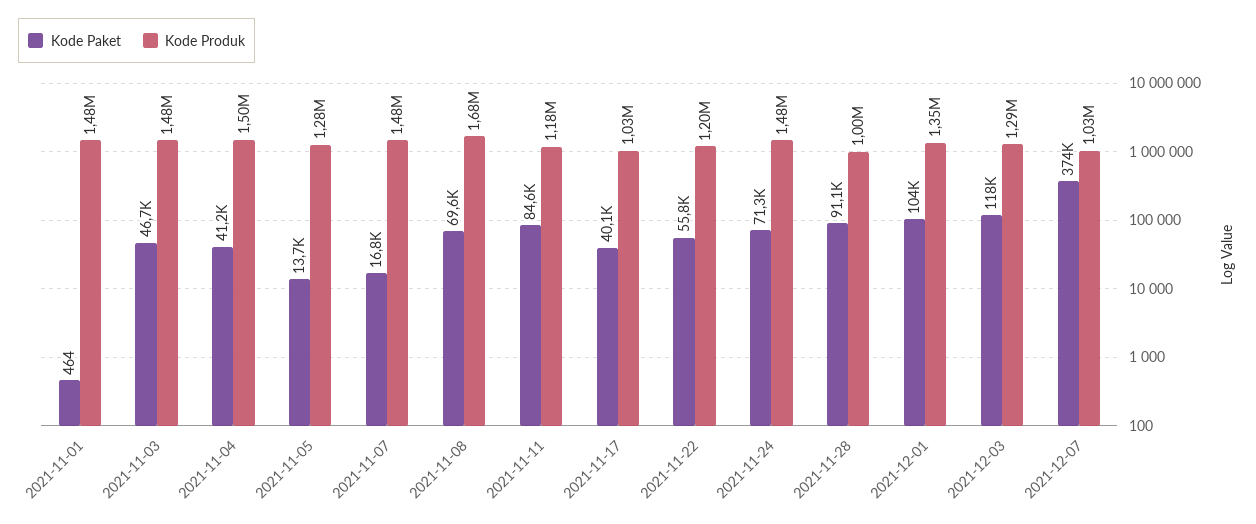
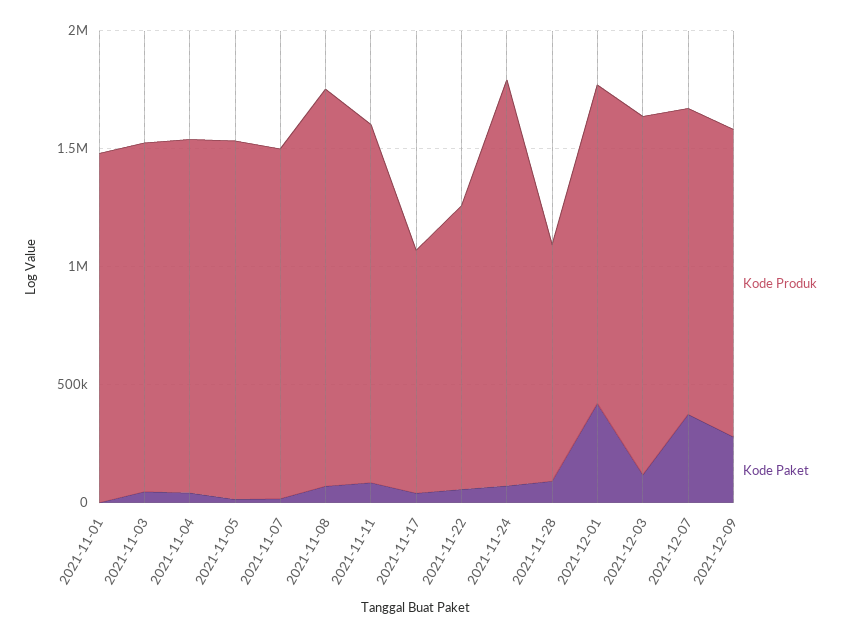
Kode Produk, 2021-11-05: 1280000 -> 1500000
Kode Produk, 2021-11-11: 1180000 -> 1500000
Kode Produk, 2021-11-24: 1480000 -> 1700000
Kode Paket, 2021-12-01: 104000 -> 400000
Kode Produk, 2021-12-03: 1290000 -> 1500000
Kode Produk, 2021-12-07: 1030000 -> 1300000
Kode Produk, 2021-12-09: none -> 1300000
Kode Paket, 2021-12-09: none -> 300000

